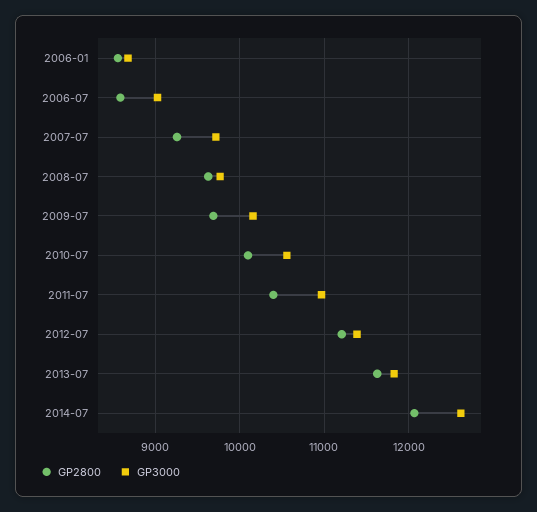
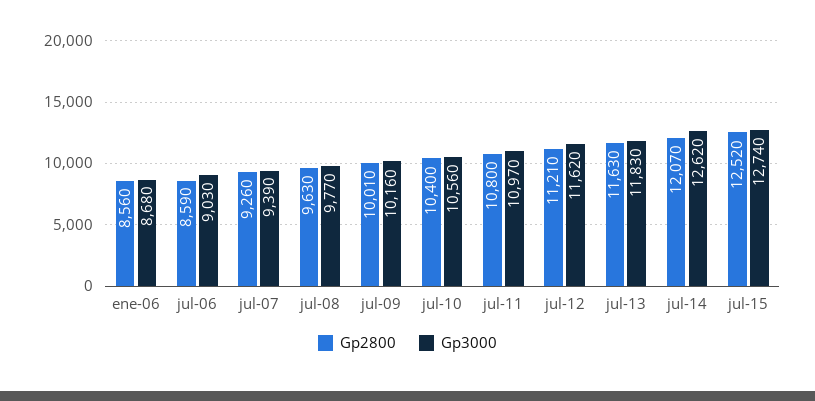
GP3000, 2007-07: 9700 -> 9390
GP2800, 2009-07: 9700 -> 10010
GP2800, 2010-07: 10100 -> 10400
GP2800, 2011-07: 10400 -> 10800
GP3000, 2012-07: 11400 -> 11620
GP2800, jul-15: none -> 12520
GP3000, jul-15: none -> 12740

